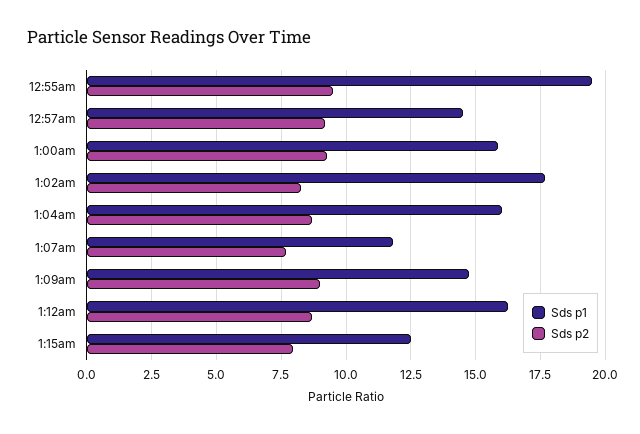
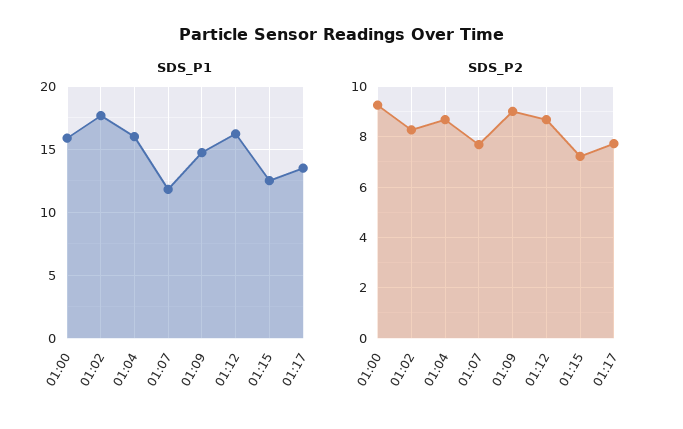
Sds p1, 12:55am: 19.5 -> none
Sds p2, 12:55am: 9.5 -> none
Sds p1, 12:57am: 14.5 -> none
Sds p2, 12:57am: 9.25 -> none
Sds p2, 1:15am: 8 -> 7.25
Sds p1, 01:17: none -> 13.5
Sds p2, 01:17: none -> 7.75

